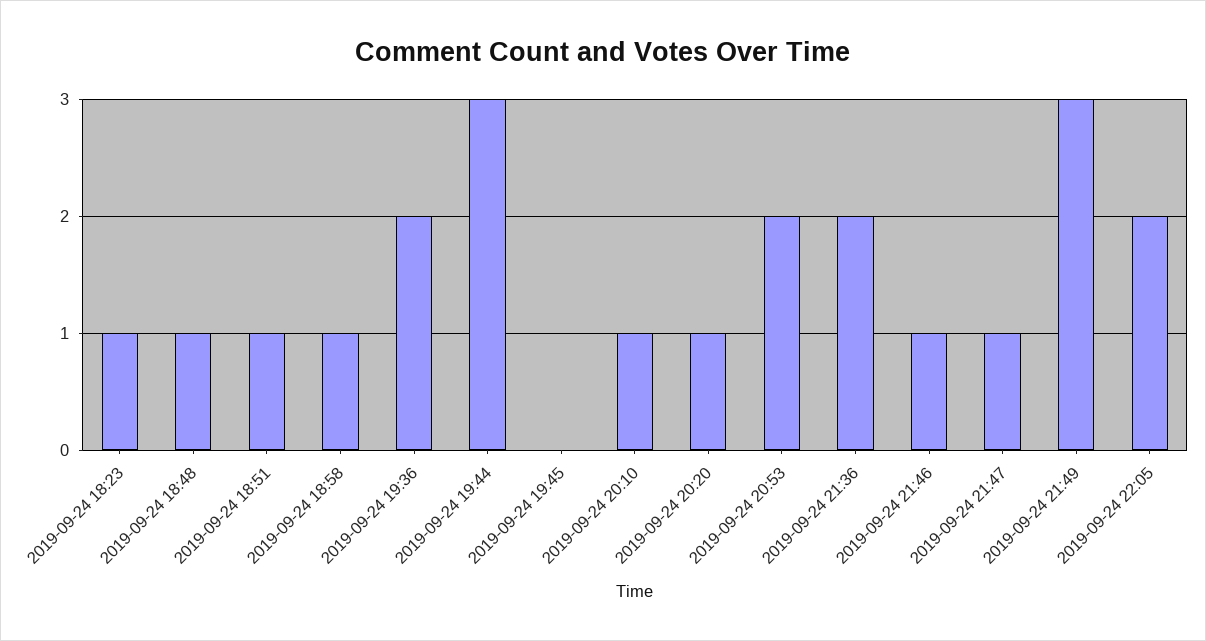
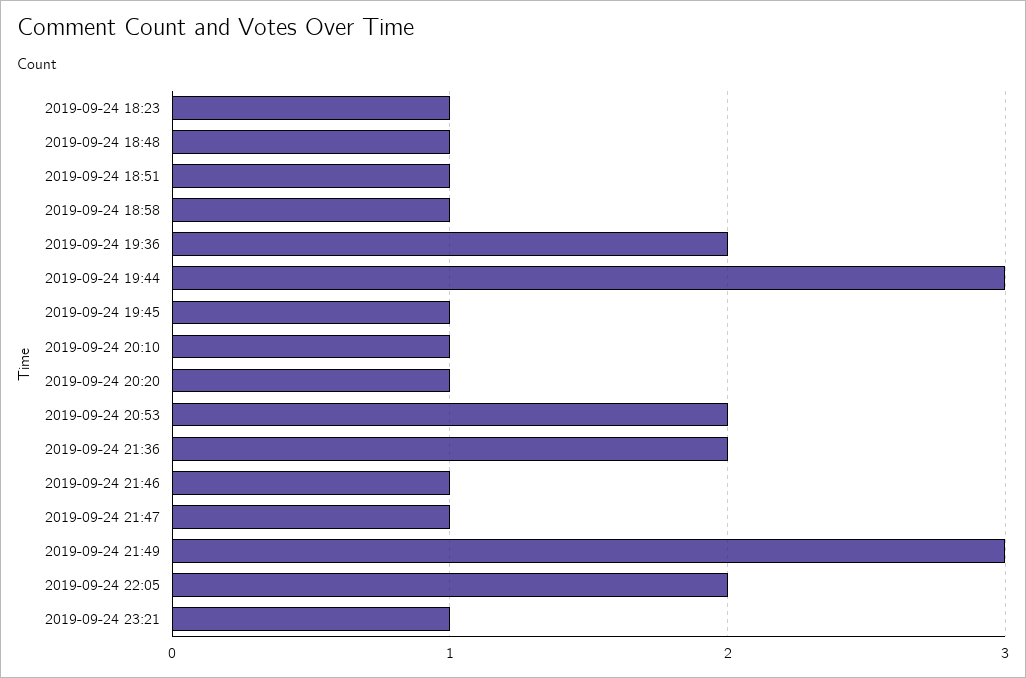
2019-09-24 19:45: 0 -> 1
2019-09-24 23:21: none -> 1

